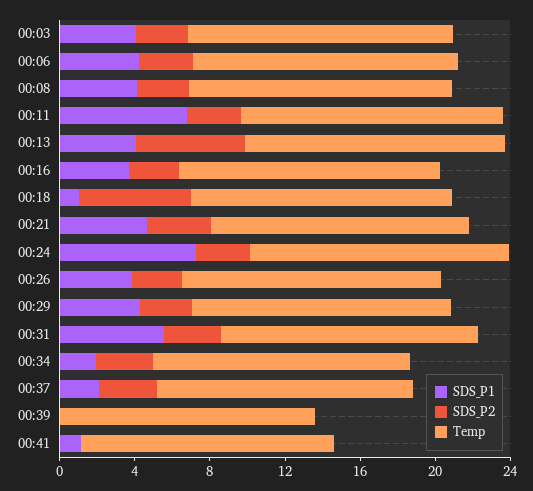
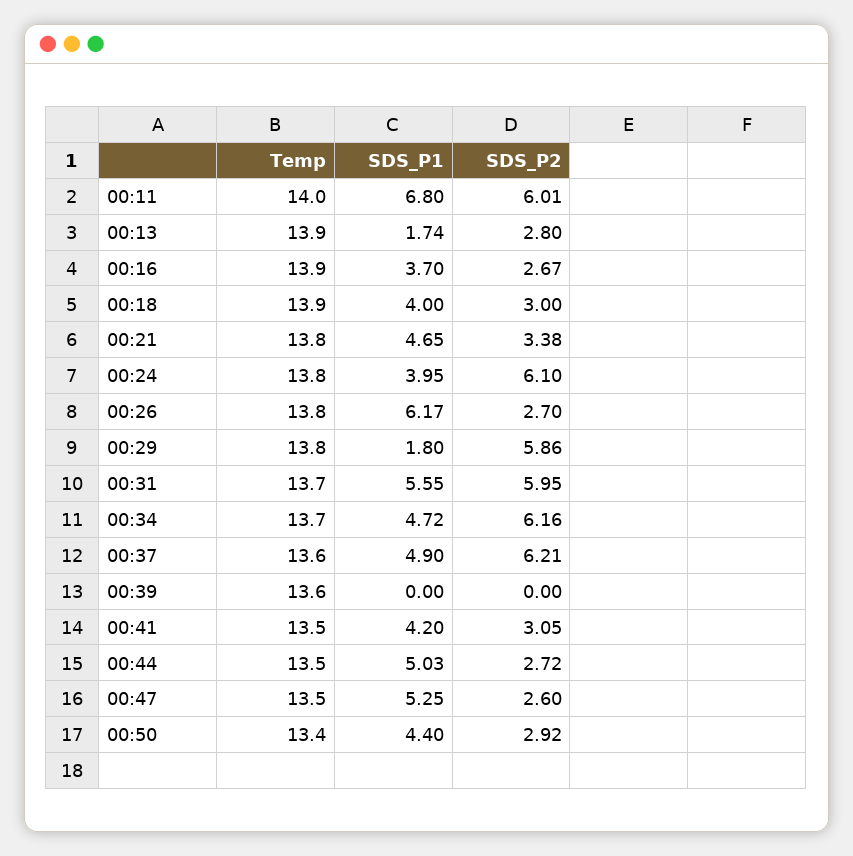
SDS_P1, 00:03: 4 -> none
SDS_P2, 00:03: 3 -> none
Temp, 00:03: 14 -> none
SDS_P1, 00:06: 4 -> none
SDS_P2, 00:06: 3 -> none
Temp, 00:06: 14 -> none
SDS_P1, 00:08: 4 -> none
SDS_P2, 00:08: 3 -> none
Temp, 00:08: 14 -> none
SDS_P2, 00:11: 3 -> 6.01
SDS_P1, 00:13: 4 -> 1.74
SDS_P2, 00:13: 6 -> 2.8
SDS_P1, 00:18: 1 -> 4
SDS_P2, 00:18: 6 -> 3
SDS_P1, 00:24: 7 -> 3.95
SDS_P2, 00:24: 3 -> 6.1
SDS_P1, 00:26: 4 -> 6.17
SDS_P1, 00:29: 4 -> 1.8
SDS_P2, 00:29: 3 -> 5.86
SDS_P2, 00:31: 3 -> 5.95
SDS_P1, 00:34: 2 -> 4.72
SDS_P2, 00:34: 3 -> 6.16
SDS_P1, 00:37: 2 -> 4.9
SDS_P2, 00:37: 3 -> 6.21
SDS_P1, 00:41: 1 -> 4.2
SDS_P2, 00:41: 0 -> 3.05
Temp, 00:44: none -> 13.5
SDS_P1, 00:44: none -> 5.03
SDS_P2, 00:44: none -> 2.72
Temp, 00:47: none -> 13.5
SDS_P1, 00:47: none -> 5.25
SDS_P2, 00:47: none -> 2.6
Temp, 00:50: none -> 13.4
SDS_P1, 00:50: none -> 4.4
SDS_P2, 00:50: none -> 2.92

